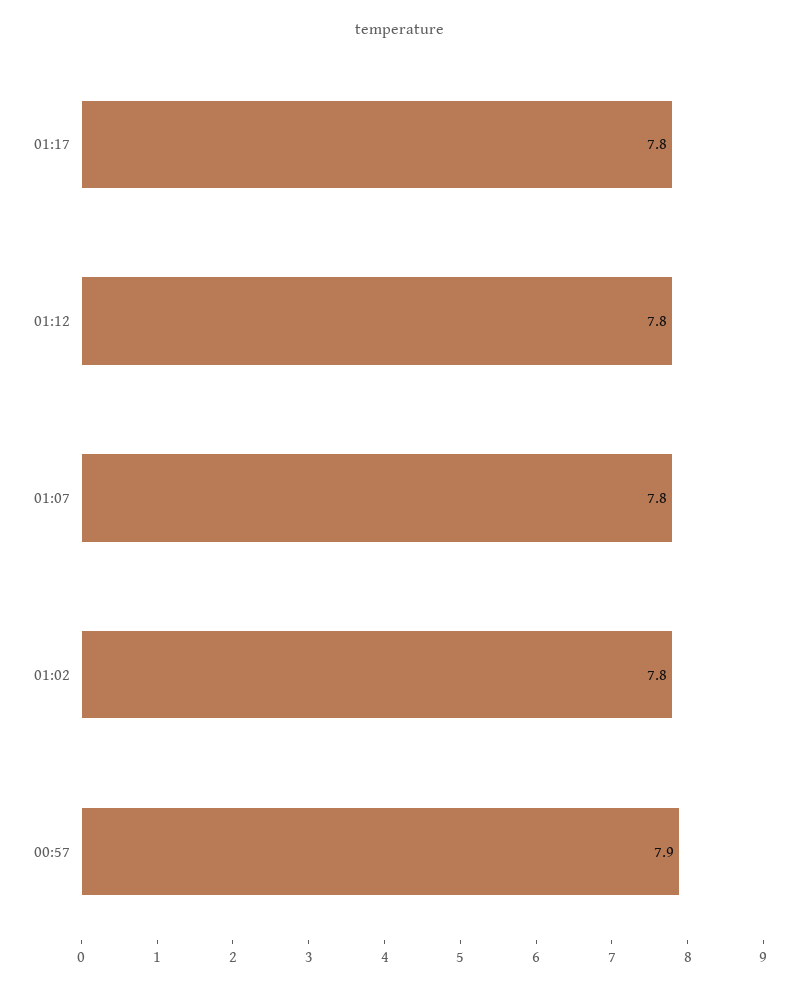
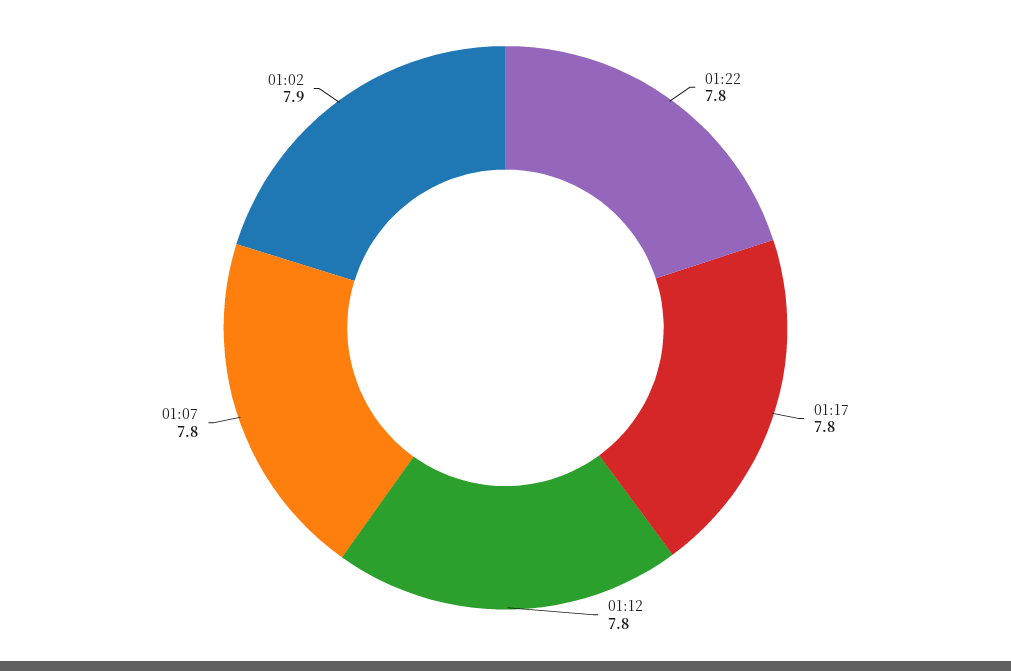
01:02: 7.8 -> 7.9
00:57: 7.9 -> none
01:22: none -> 7.8

